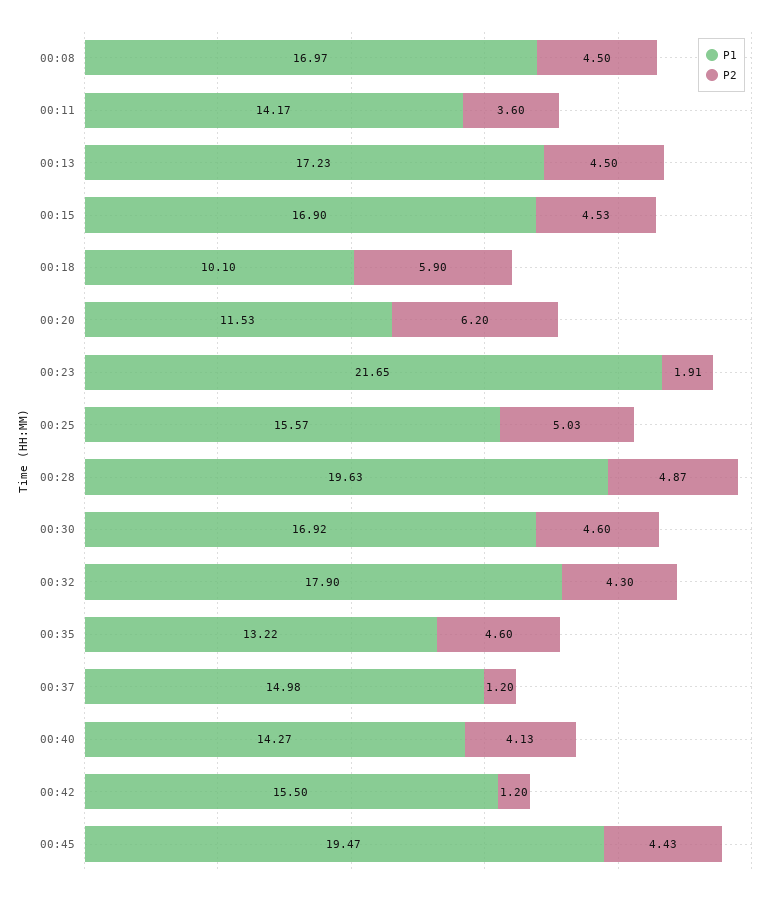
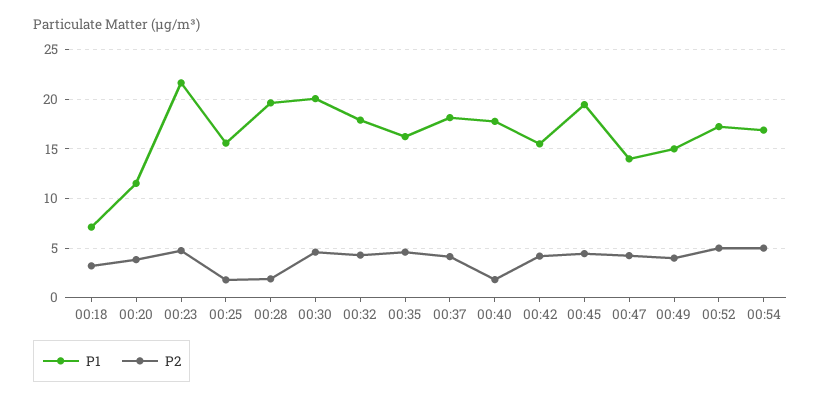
P1, 00:08: 16.97 -> none
P2, 00:08: 4.5 -> none
P1, 00:11: 14.17 -> none
P2, 00:11: 3.6 -> none
P1, 00:13: 17.23 -> none
P2, 00:13: 4.5 -> none
P1, 00:15: 16.9 -> none
P2, 00:15: 4.53 -> none
P1, 00:18: 10.1 -> 7
P2, 00:18: 5.9 -> 3
P2, 00:20: 6.2 -> 4
P2, 00:23: 1.91 -> 5
P2, 00:25: 5.03 -> 2
P2, 00:28: 4.87 -> 2
P1, 00:30: 16.92 -> 20
P1, 00:35: 13.22 -> 16
P1, 00:37: 14.98 -> 18
P2, 00:37: 1.2 -> 4
P1, 00:40: 14.27 -> 18
P2, 00:40: 4.13 -> 2
P2, 00:42: 1.2 -> 4
P1, 00:47: none -> 14
P2, 00:47: none -> 4
P1, 00:49: none -> 15
P2, 00:49: none -> 4
P1, 00:52: none -> 17
P2, 00:52: none -> 5
P1, 00:54: none -> 17
P2, 00:54: none -> 5

